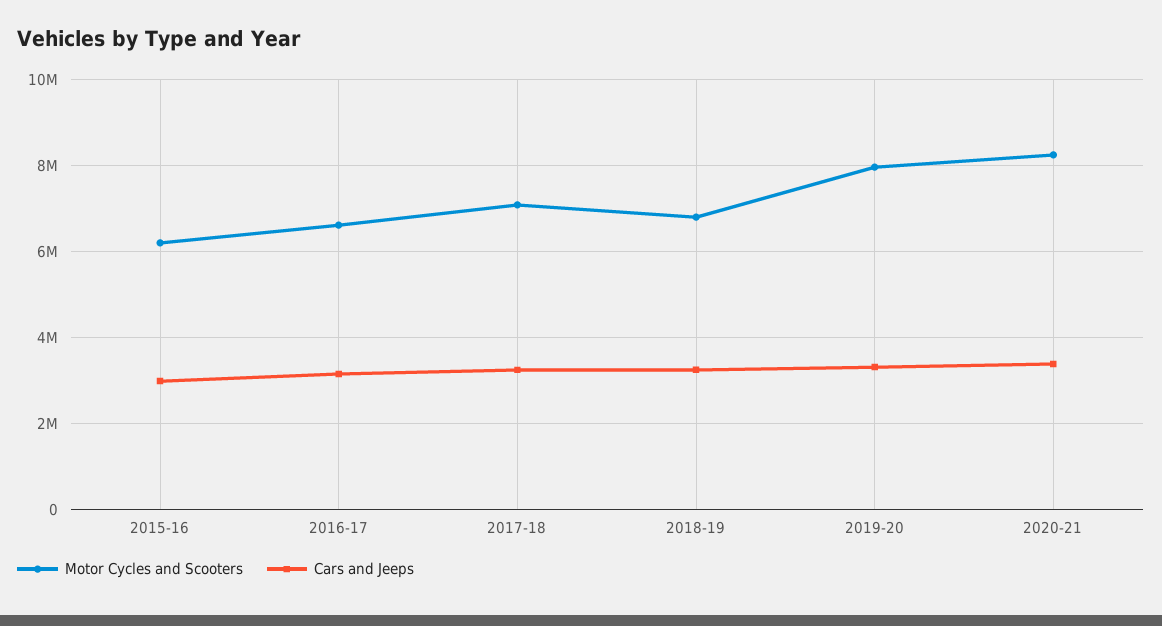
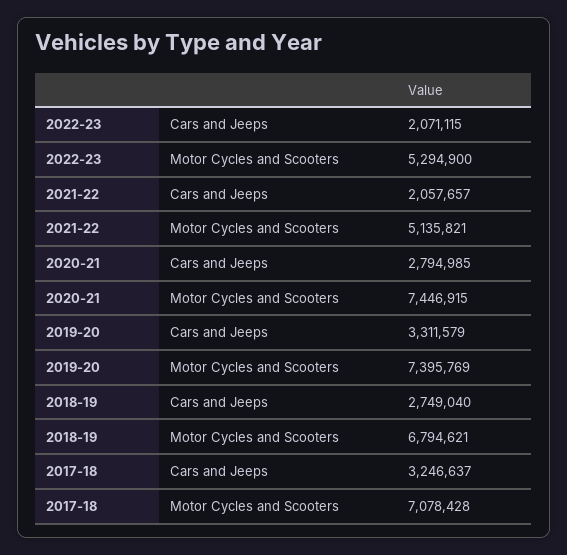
Motor Cycles and Scooters, 2015-16: 6200000 -> none
Cars and Jeeps, 2015-16: 3000000 -> none
Motor Cycles and Scooters, 2016-17: 6600000 -> none
Cars and Jeeps, 2016-17: 3200000 -> none
Cars and Jeeps, 2018-19: 3200000 -> 2749040
Motor Cycles and Scooters, 2019-20: 8000000 -> 7395769
Motor Cycles and Scooters, 2020-21: 8200000 -> 7446915
Cars and Jeeps, 2020-21: 3400000 -> 2794985
Cars and Jeeps, 2022-23: none -> 2071115
Motor Cycles and Scooters, 2022-23: none -> 5294900
Cars and Jeeps, 2021-22: none -> 2057657
Motor Cycles and Scooters, 2021-22: none -> 5135821

